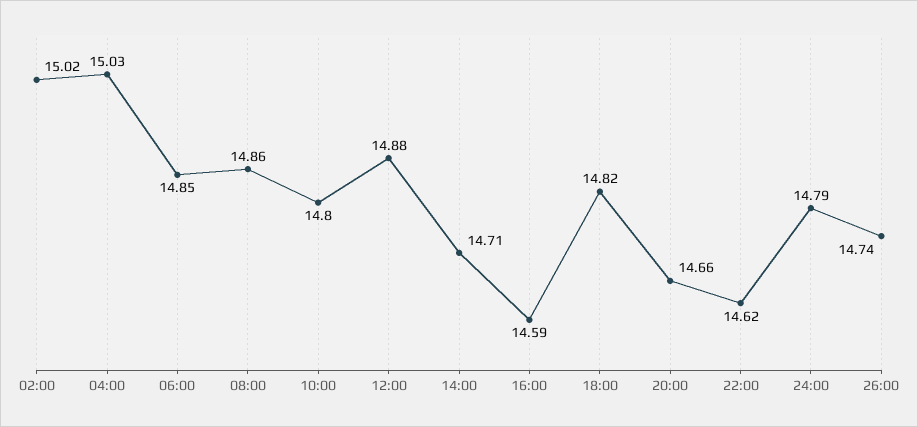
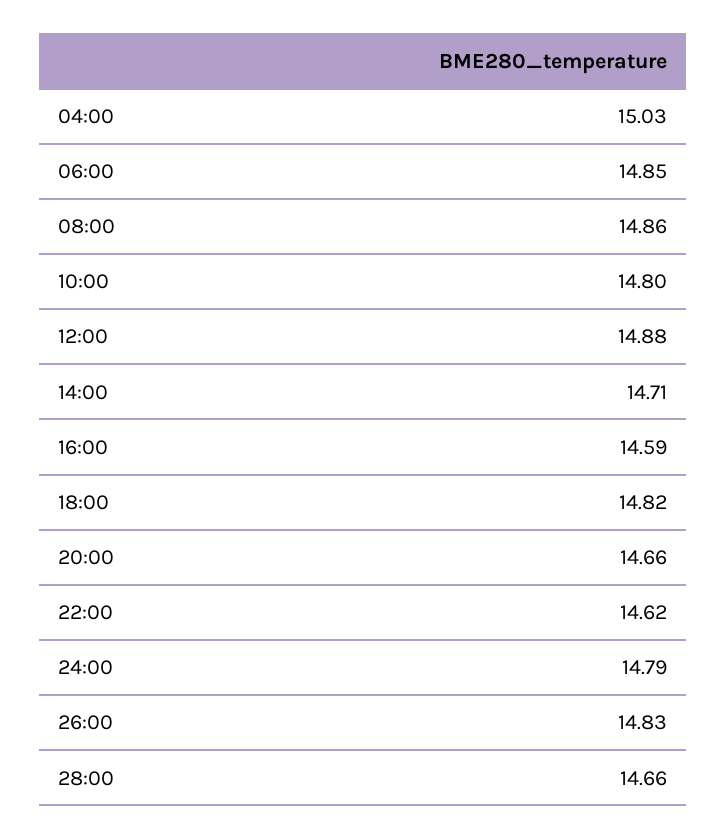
02:00: 15.02 -> none
26:00: 14.74 -> 14.83
28:00: none -> 14.66

